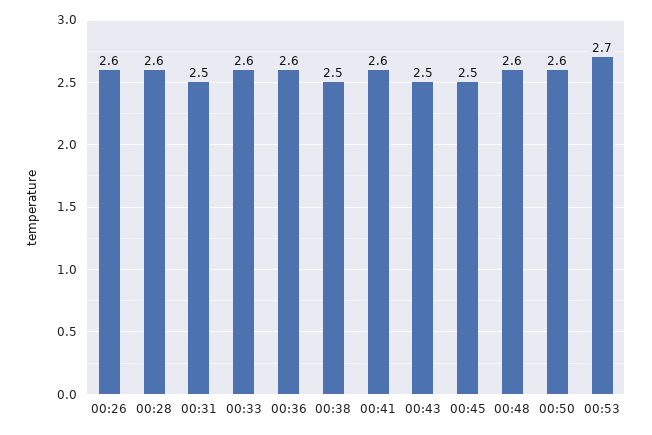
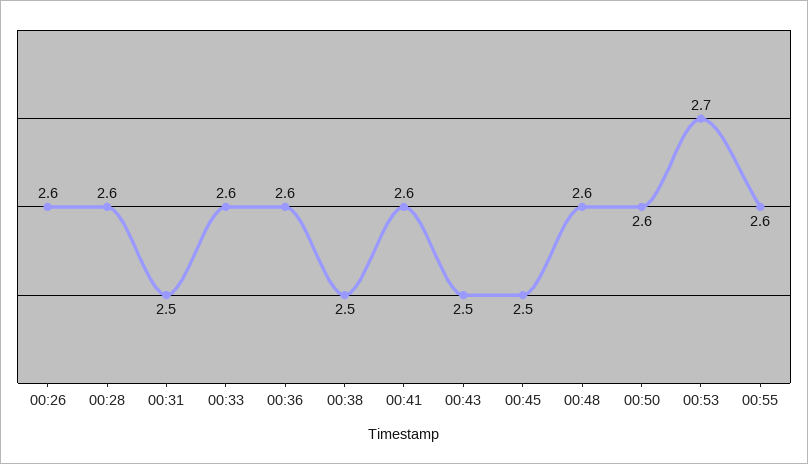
00:55: none -> 2.6

